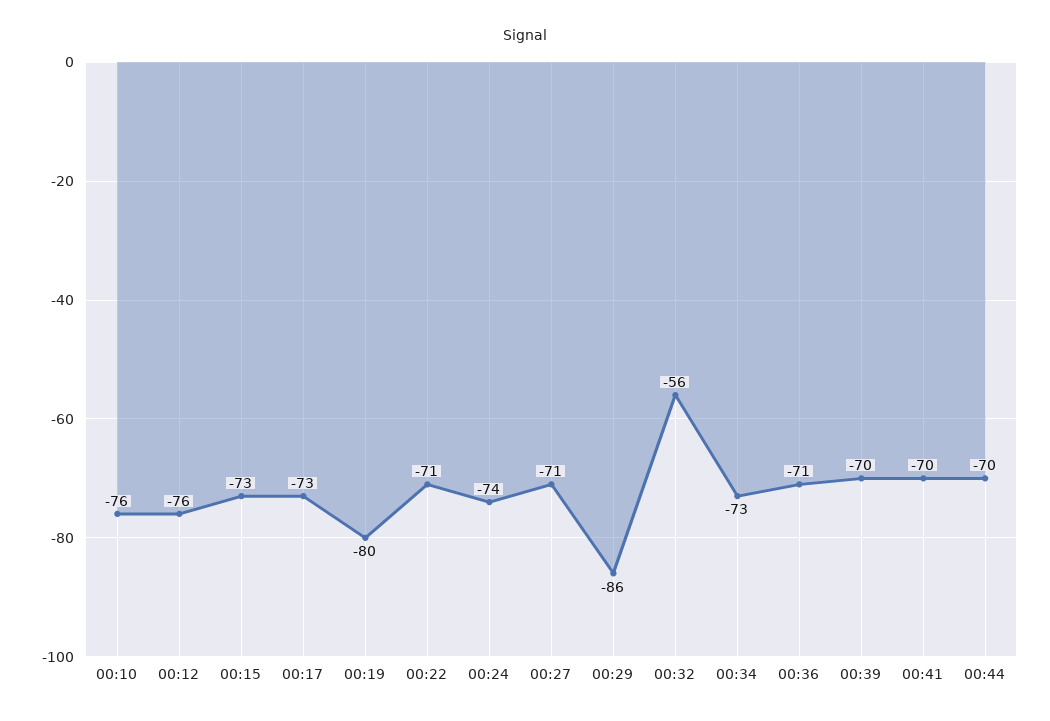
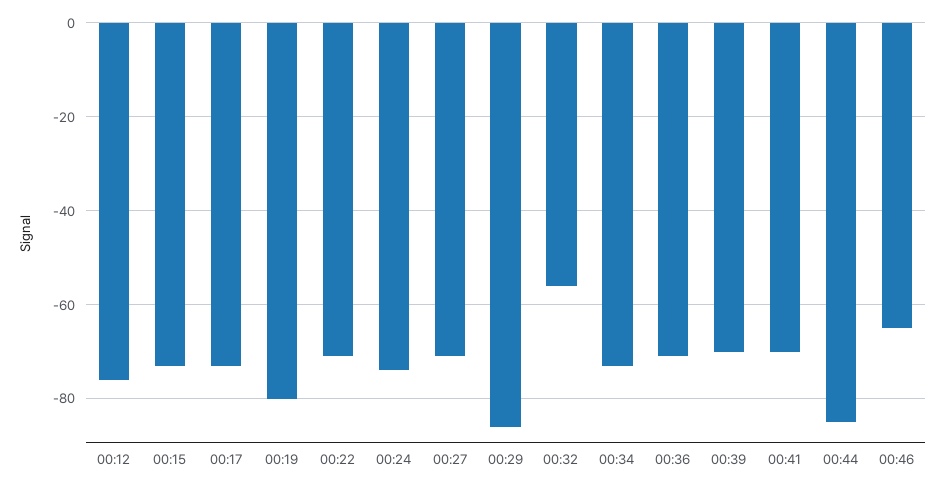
00:10: -76 -> none
00:44: -70 -> -85
00:46: none -> -65

